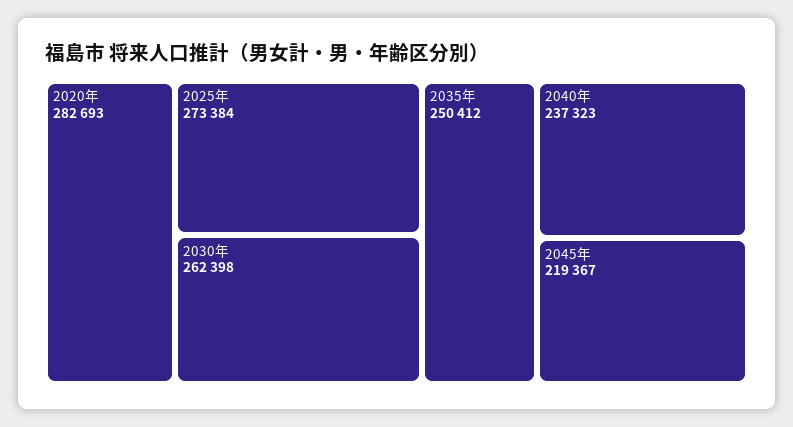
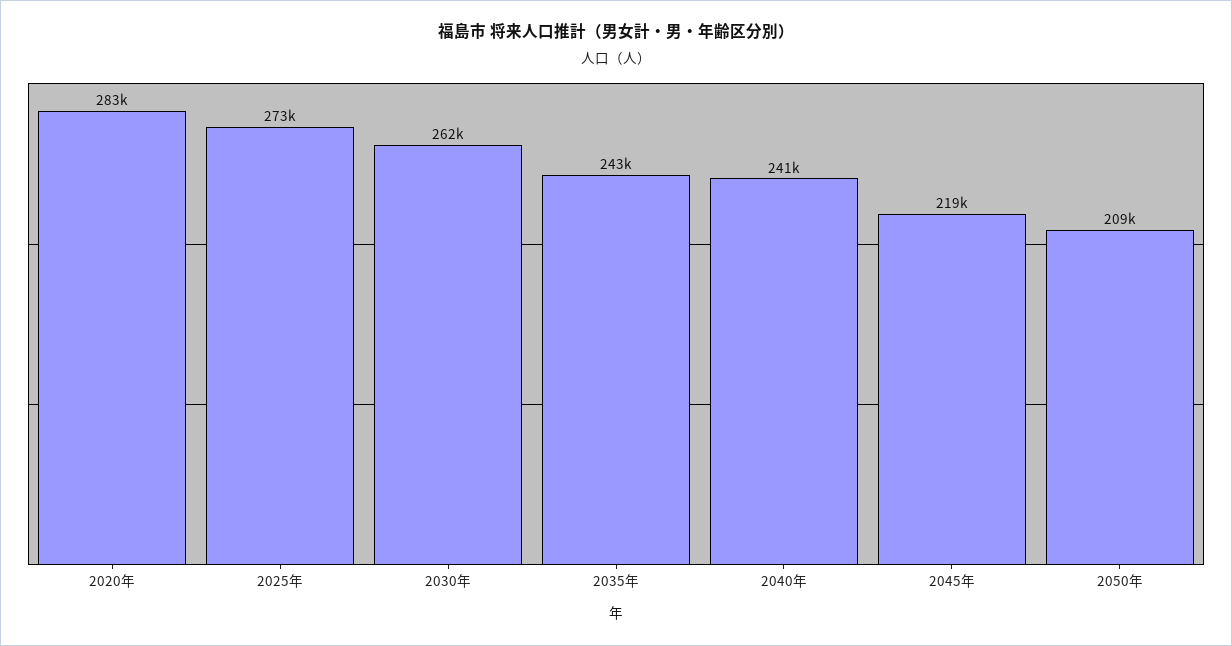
2035年: 250412 -> 243000
2040年: 237323 -> 241000
2050年: none -> 209000

